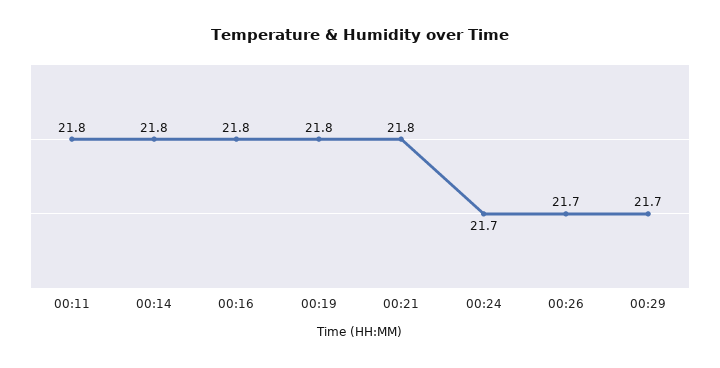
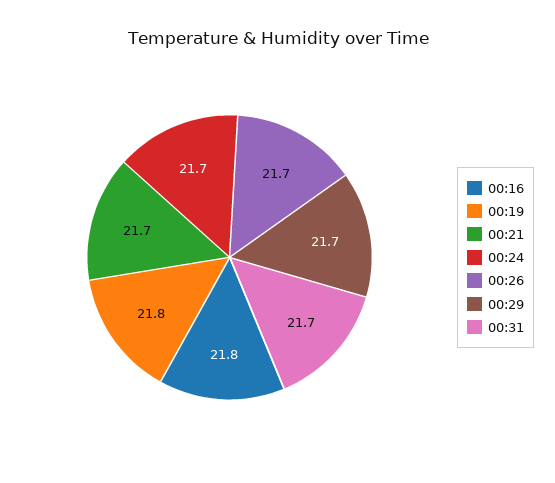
00:11: 21.8 -> none
00:14: 21.8 -> none
00:21: 21.8 -> 21.7
00:31: none -> 21.7

